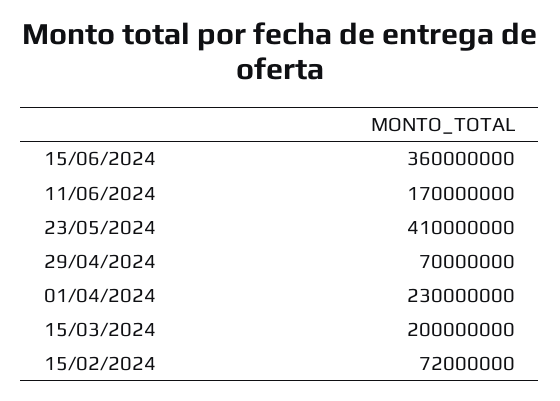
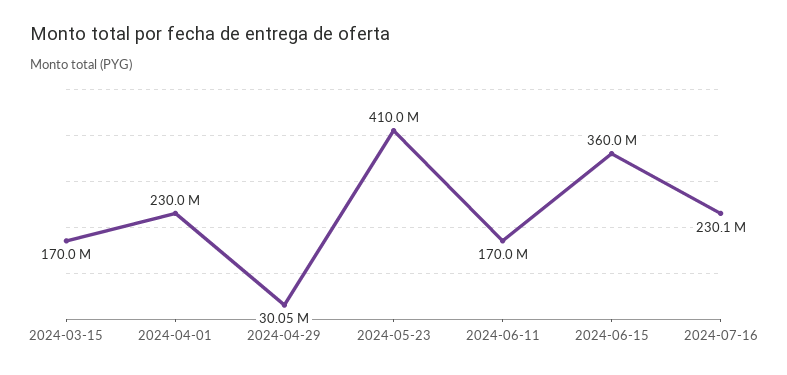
29/04/2024: 70000000 -> 30050000
15/03/2024: 200000000 -> 170000000
15/02/2024: 72000000 -> none
2024-07-16: none -> 230100000

